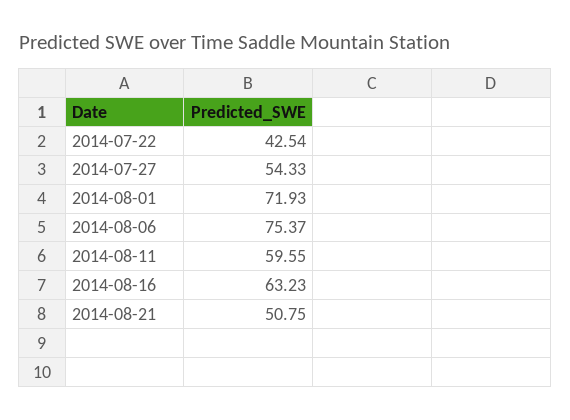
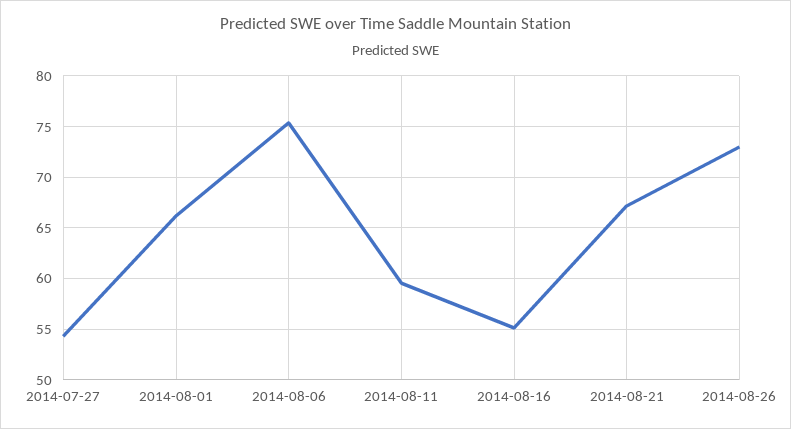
2014-07-22: 42.54 -> none
2014-08-01: 71.93 -> 66
2014-08-16: 63.23 -> 55
2014-08-21: 50.75 -> 67
2014-08-26: none -> 73

